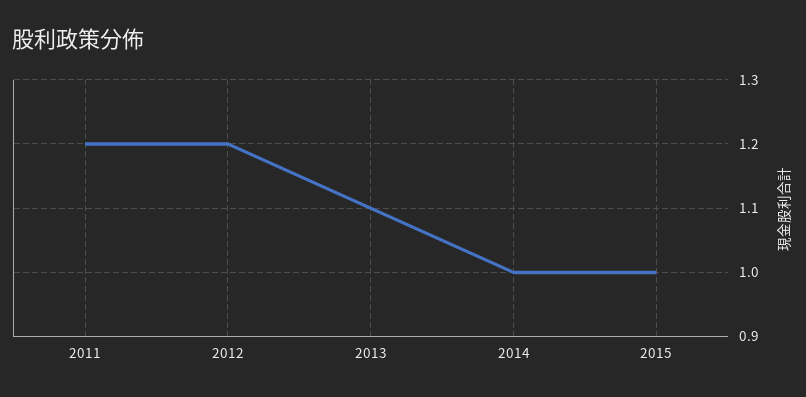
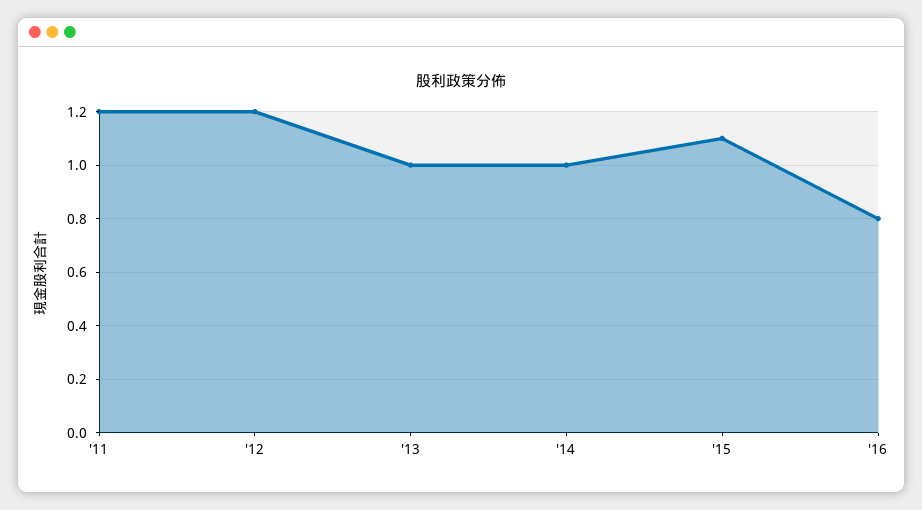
2013: 1.1 -> 1
2015: 1 -> 1.1
'16: none -> 0.8

